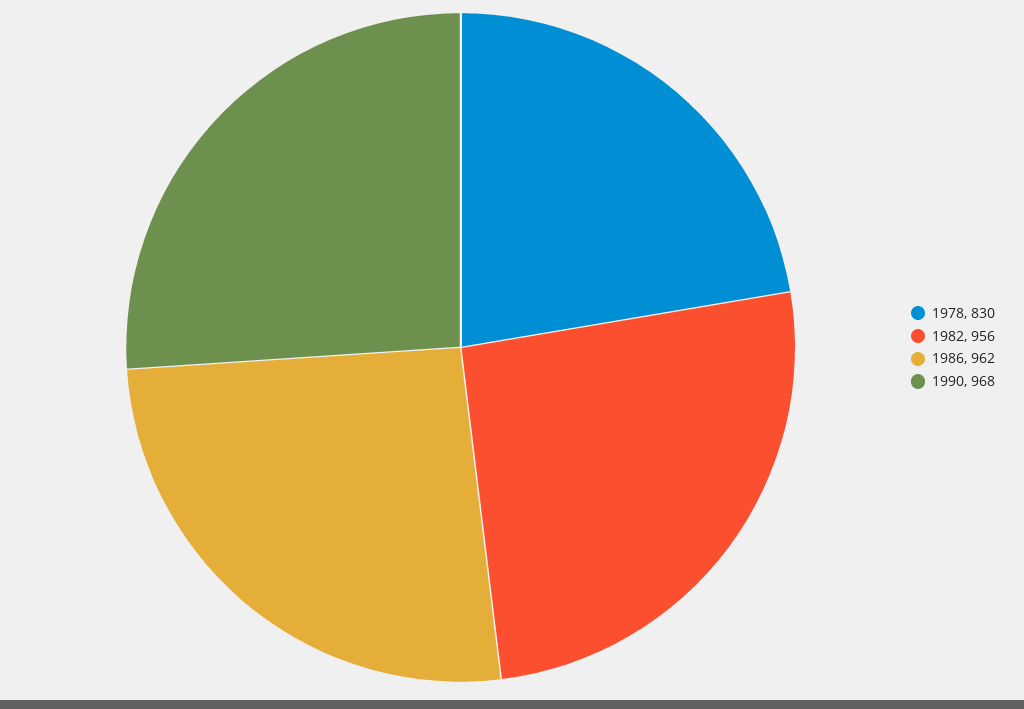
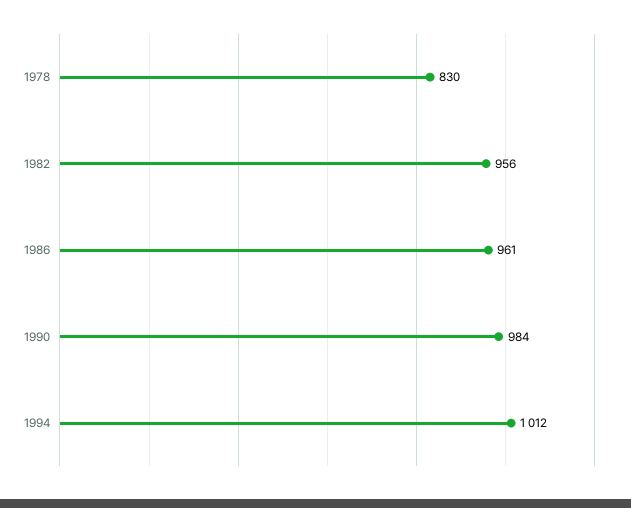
1986: 962 -> 961
1990: 968 -> 984
1994: none -> 1012

